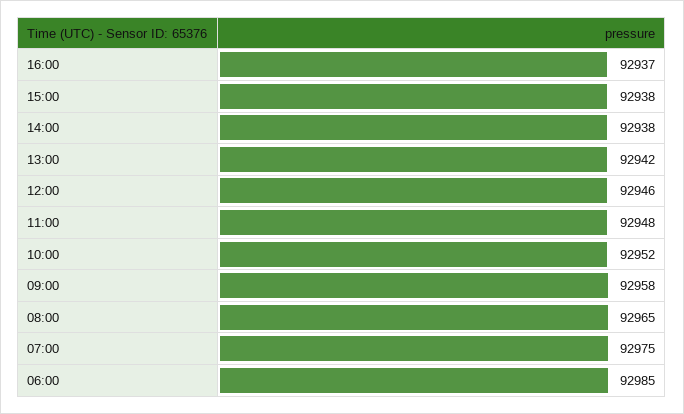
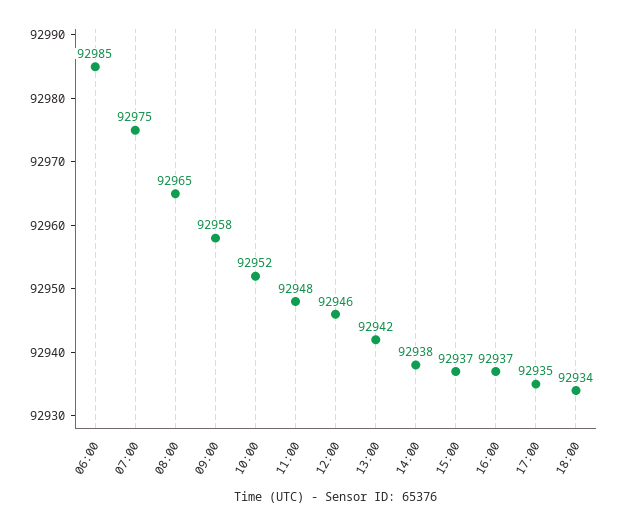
15:00: 92938 -> 92937
17:00: none -> 92935
18:00: none -> 92934

